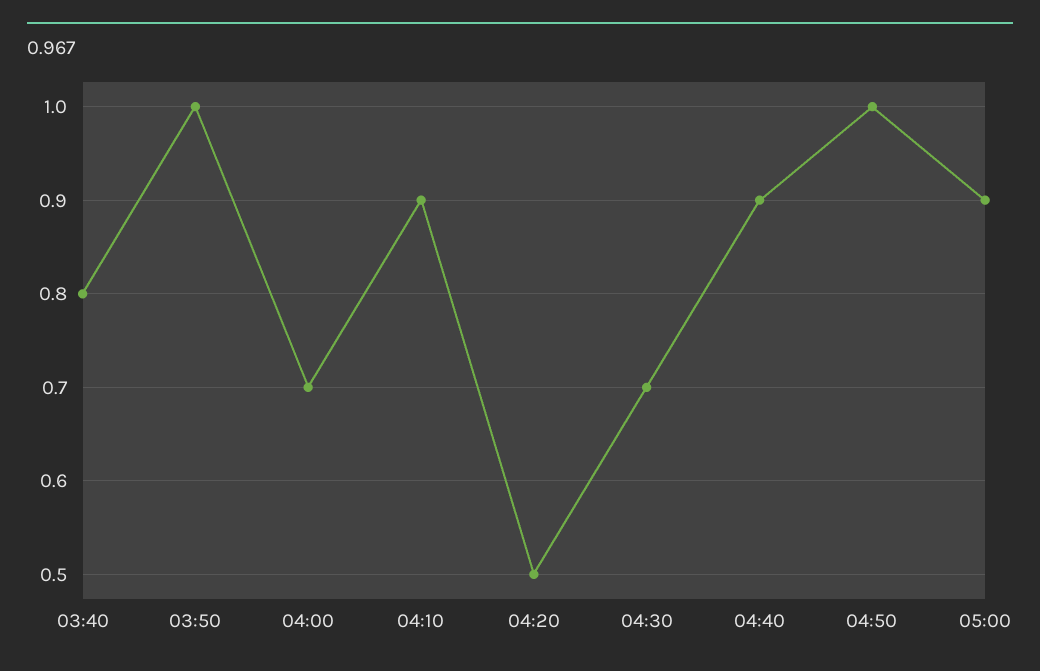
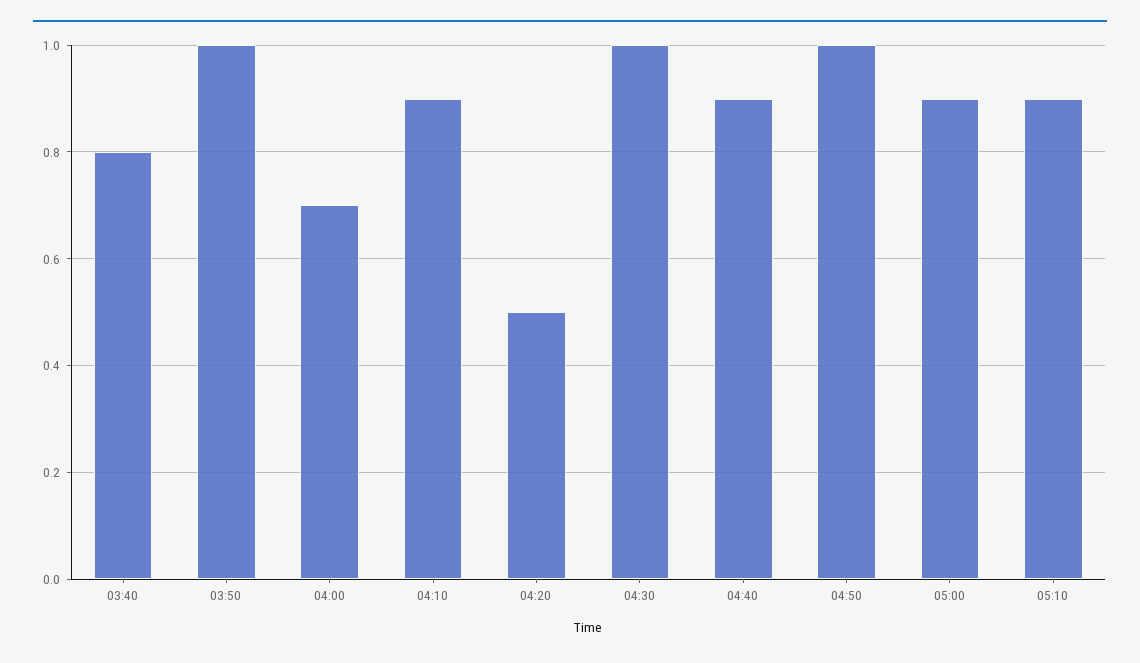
04:30: 0.7 -> 1
05:10: none -> 0.9

